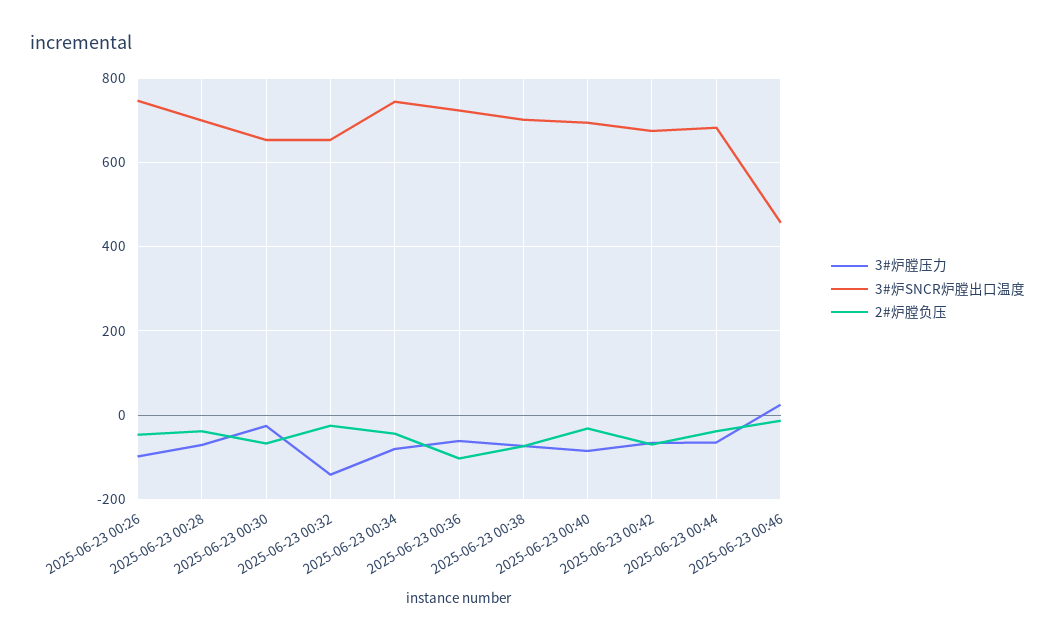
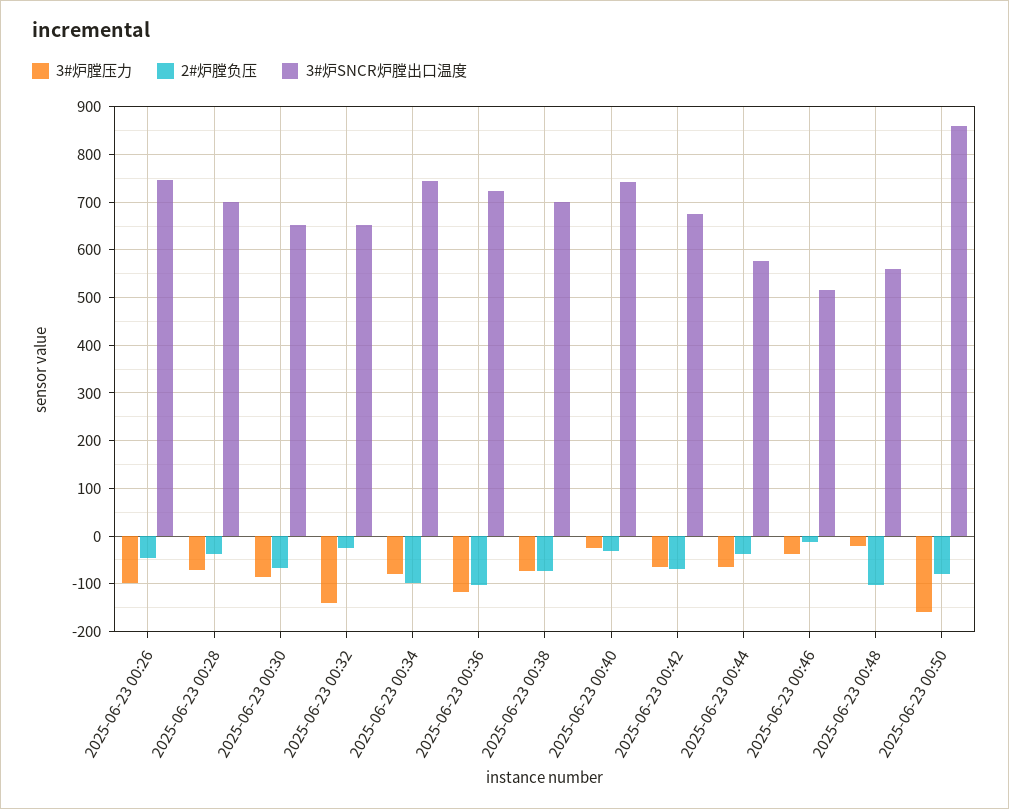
3#炉膛压力, 2025-06-23 00:30: -20 -> -80
2#炉膛负压, 2025-06-23 00:34: -40 -> -100
3#炉膛压力, 2025-06-23 00:36: -60 -> -120
3#炉膛压力, 2025-06-23 00:40: -80 -> -20
3#炉SNCR炉膛出口温度, 2025-06-23 00:40: 700 -> 740
3#炉SNCR炉膛出口温度, 2025-06-23 00:44: 680 -> 580
3#炉膛压力, 2025-06-23 00:46: 20 -> -40
3#炉SNCR炉膛出口温度, 2025-06-23 00:46: 460 -> 520
3#炉膛压力, 2025-06-23 00:48: none -> -20
2#炉膛负压, 2025-06-23 00:48: none -> -100
3#炉SNCR炉膛出口温度, 2025-06-23 00:48: none -> 560
3#炉膛压力, 2025-06-23 00:50: none -> -160
2#炉膛负压, 2025-06-23 00:50: none -> -80
3#炉SNCR炉膛出口温度, 2025-06-23 00:50: none -> 860

